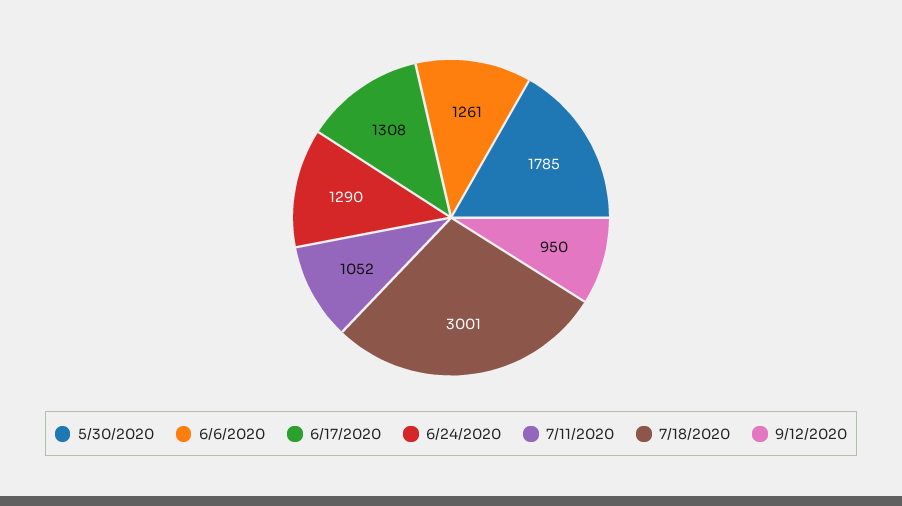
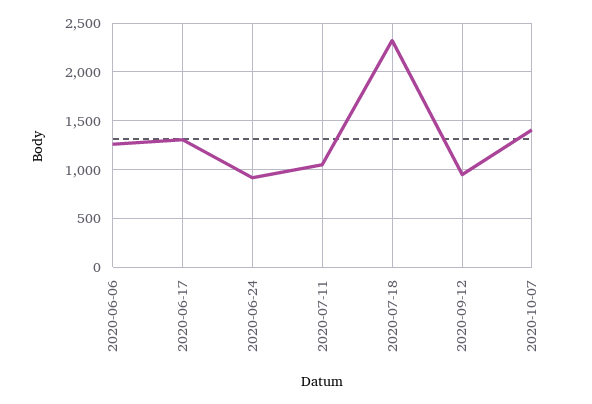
5/30/2020: 1785 -> none
6/24/2020: 1290 -> 900
7/18/2020: 3001 -> 2300
2020-10-07: none -> 1400

